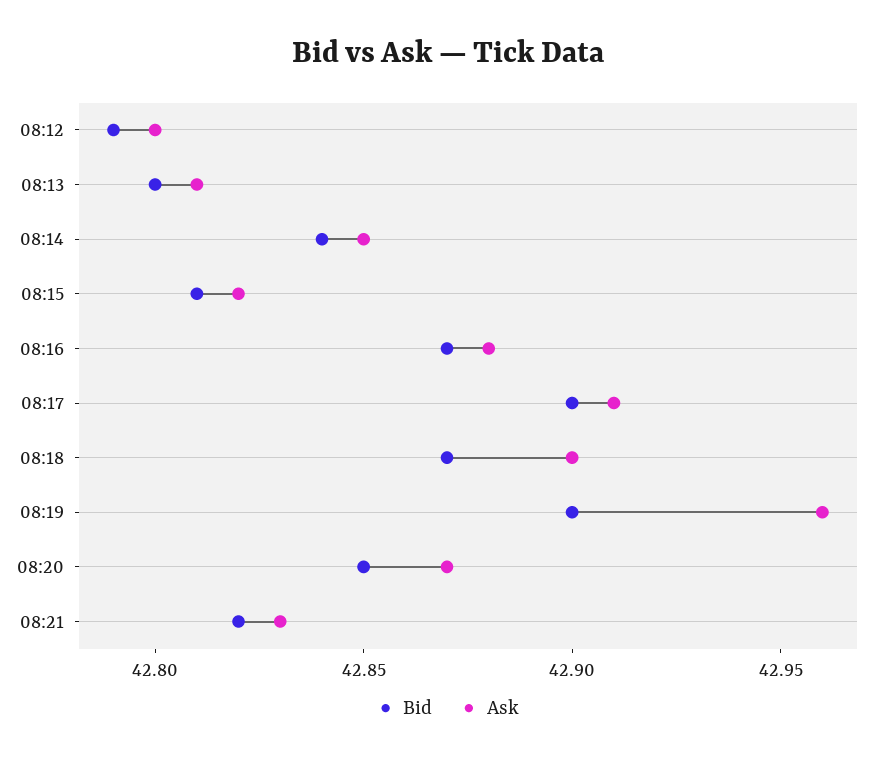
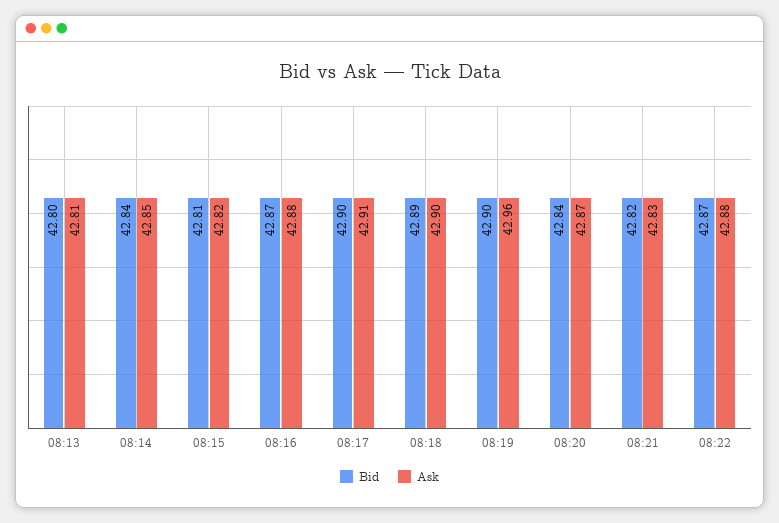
Bid, 08:12: 42.79 -> none
Ask, 08:12: 42.8 -> none
Bid, 08:18: 42.87 -> 42.89
Bid, 08:20: 42.85 -> 42.84
Bid, 08:22: none -> 42.87
Ask, 08:22: none -> 42.88

